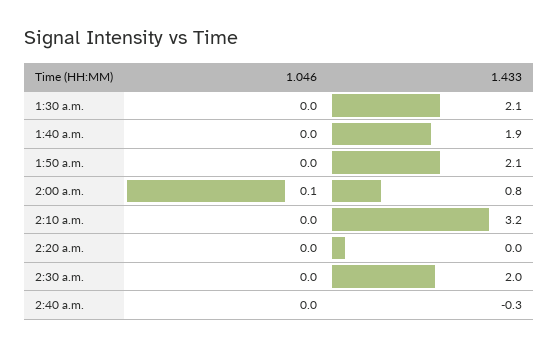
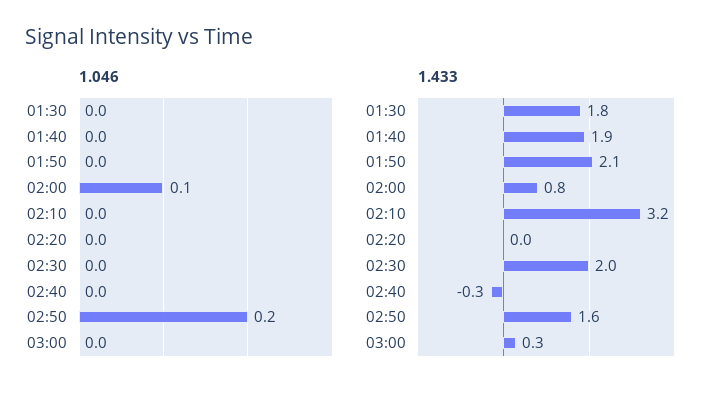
1.433, 1:30 a.m.: 2.1 -> 1.8
1.046, 02:50: none -> 0.2
1.046, 03:00: none -> 0
1.433, 02:50: none -> 1.6
1.433, 03:00: none -> 0.3

